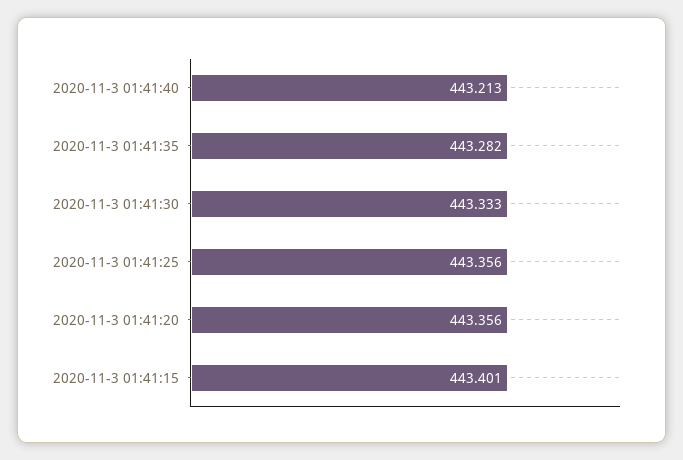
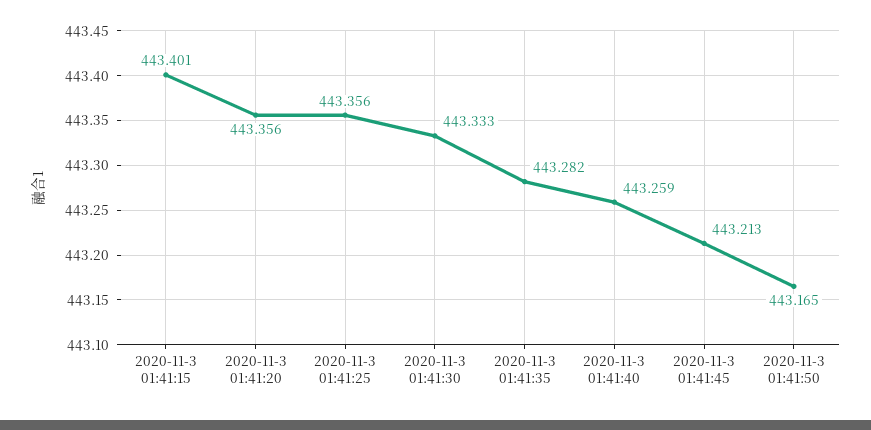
2020-11-3 01:41:40: 443.213 -> 443.259
2020-11-3 01:41:45: none -> 443.213
2020-11-3 01:41:50: none -> 443.165

